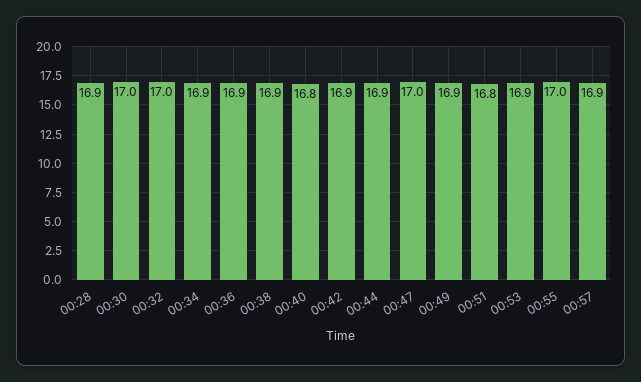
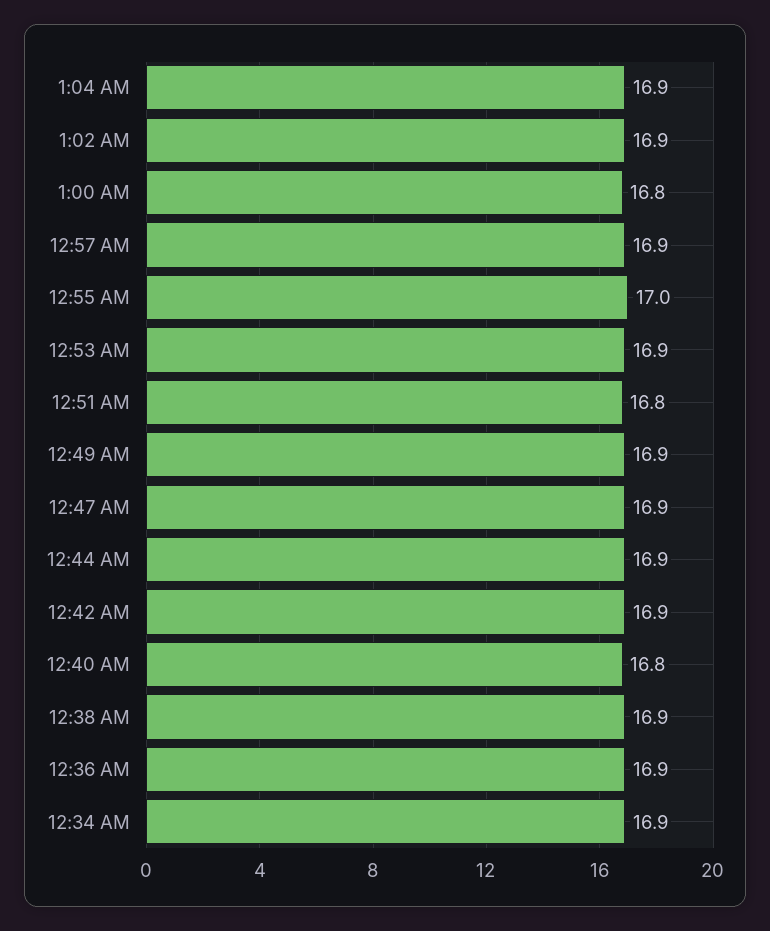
00:28: 16.9 -> none
00:30: 17 -> none
00:32: 17 -> none
00:47: 17 -> 16.9
1:04 AM: none -> 16.9
1:02 AM: none -> 16.9
1:00 AM: none -> 16.8

